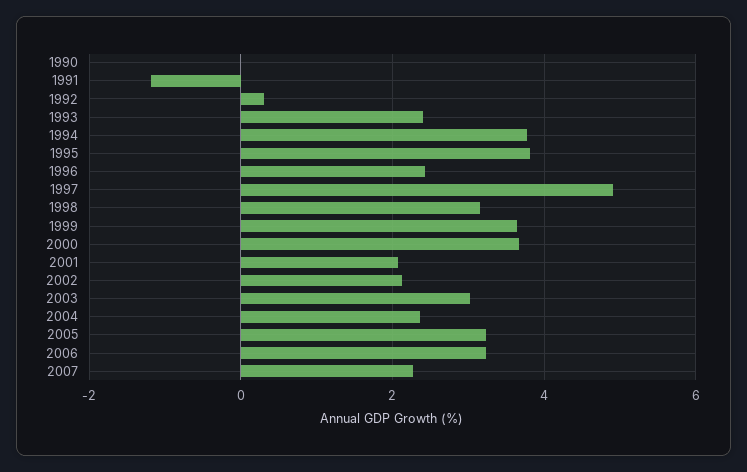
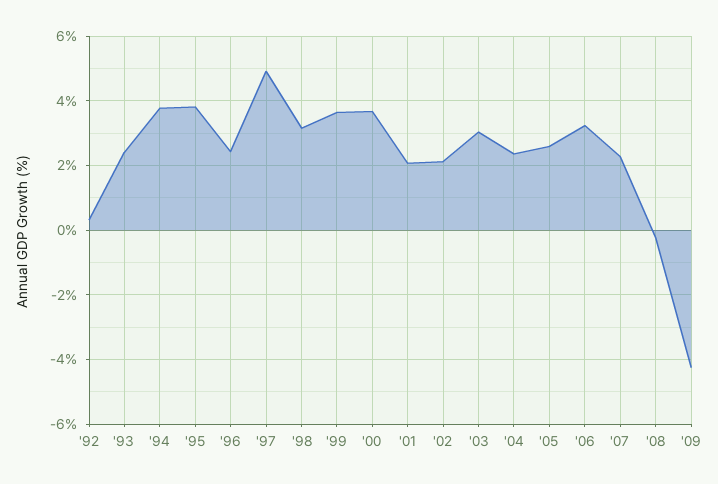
1990: 0 -> none
1991: -1.2 -> none
2005: 3.2 -> 2.6
'08: none -> -0.2
'09: none -> -4.2

